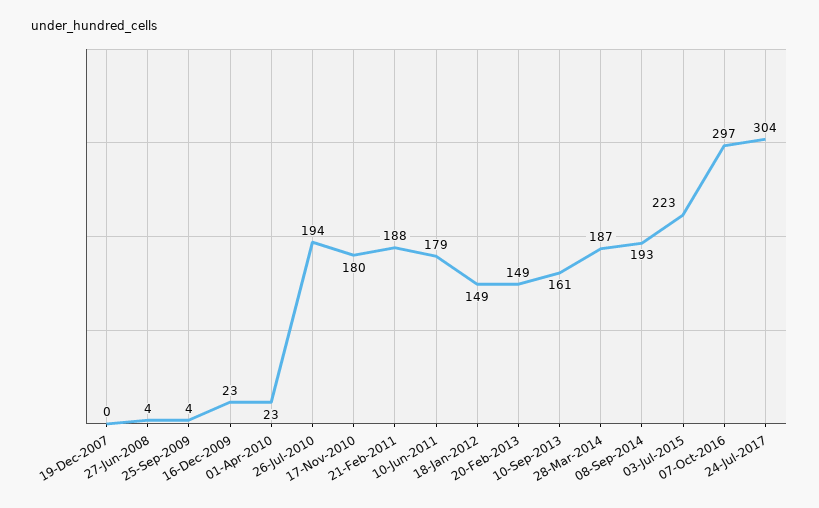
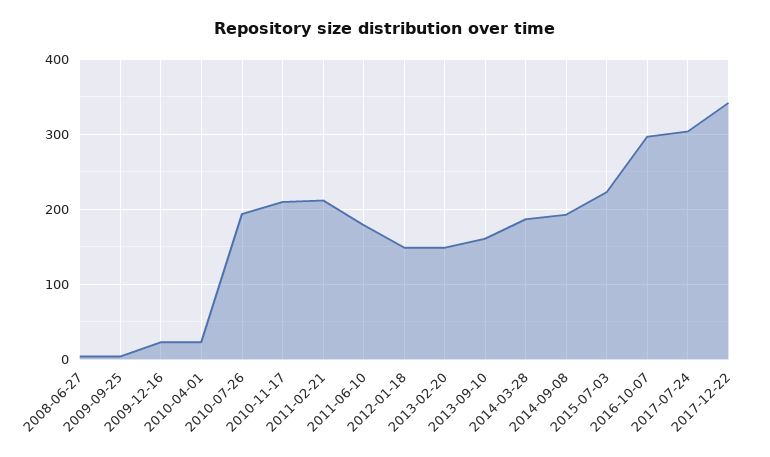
19-Dec-2007: 0 -> none
17-Nov-2010: 180 -> 210
21-Feb-2011: 188 -> 210
2017-12-22: none -> 340

